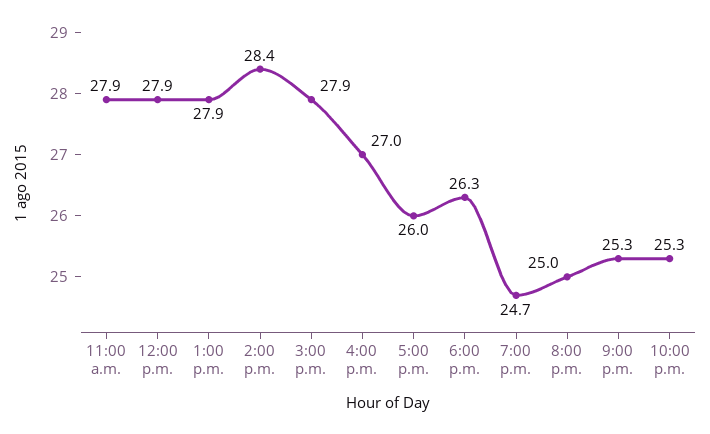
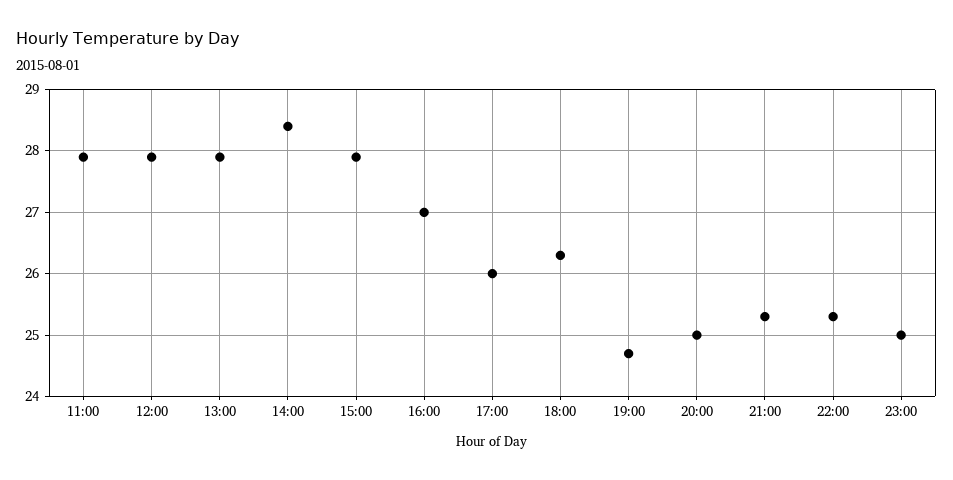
23:00: none -> 25

